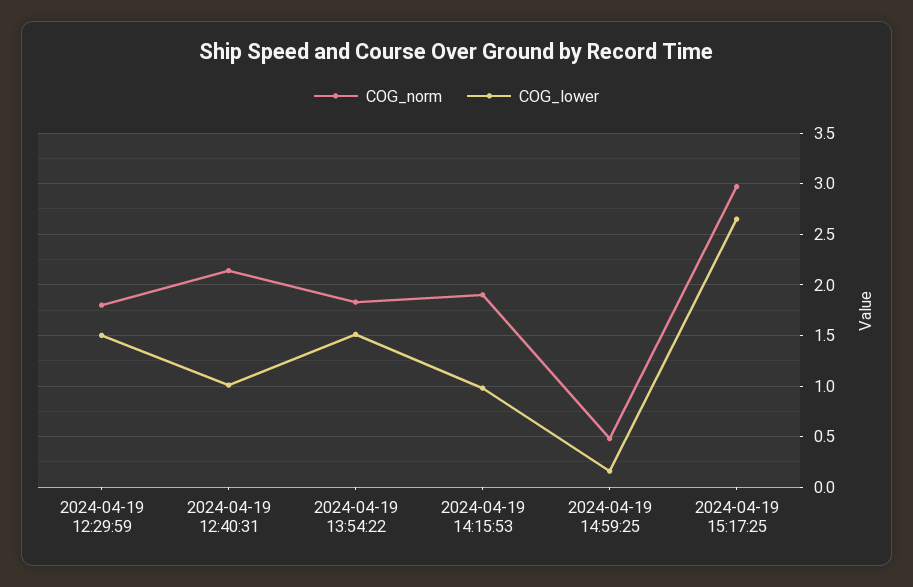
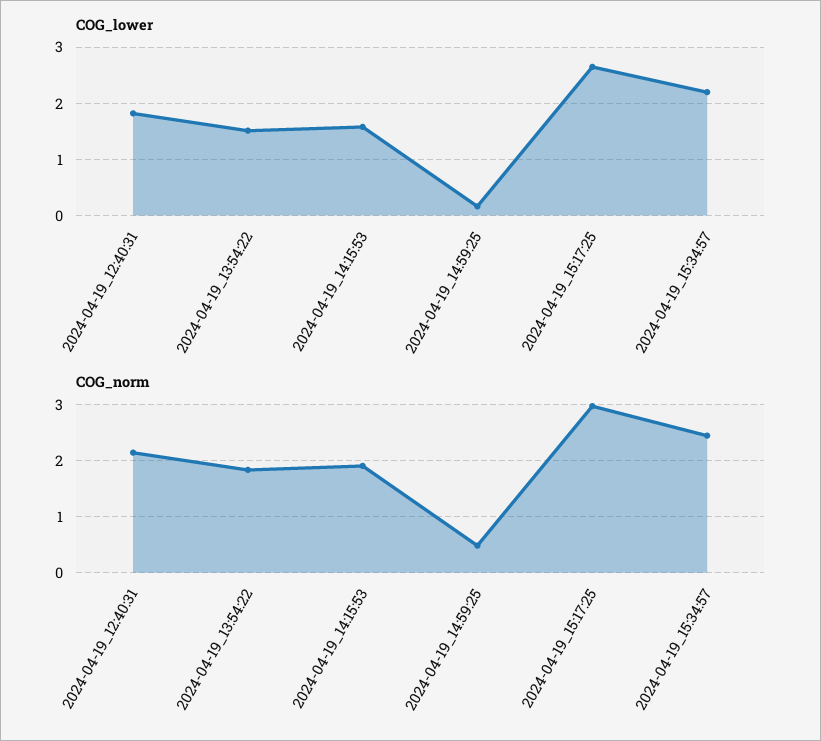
COG_norm, 2024-04-19 12:29:59: 1.8 -> none
COG_lower, 2024-04-19 12:29:59: 1.5 -> none
COG_lower, 2024-04-19 12:40:31: 1 -> 1.8
COG_lower, 2024-04-19 14:15:53: 1 -> 1.6
COG_lower, 2024-04-19_15:34:57: none -> 2.2
COG_norm, 2024-04-19_15:34:57: none -> 2.4

